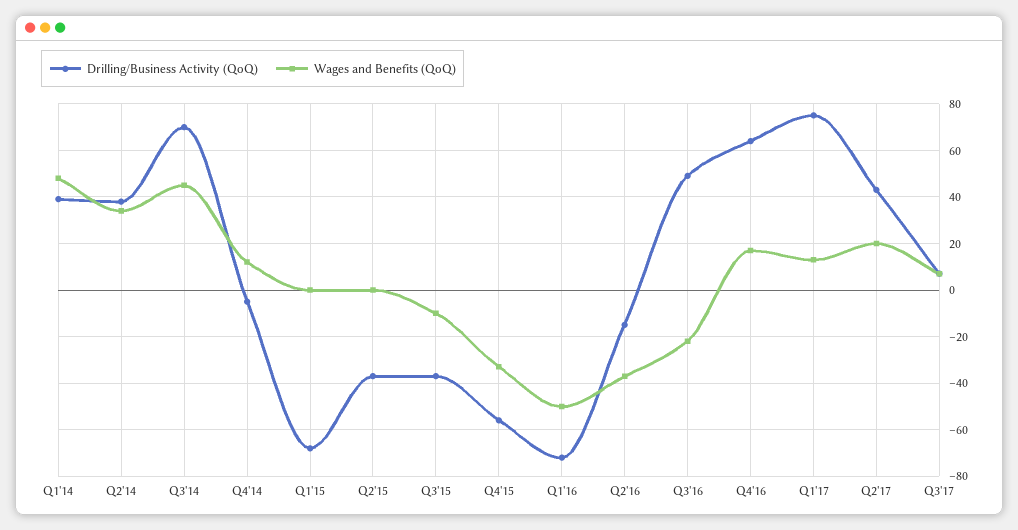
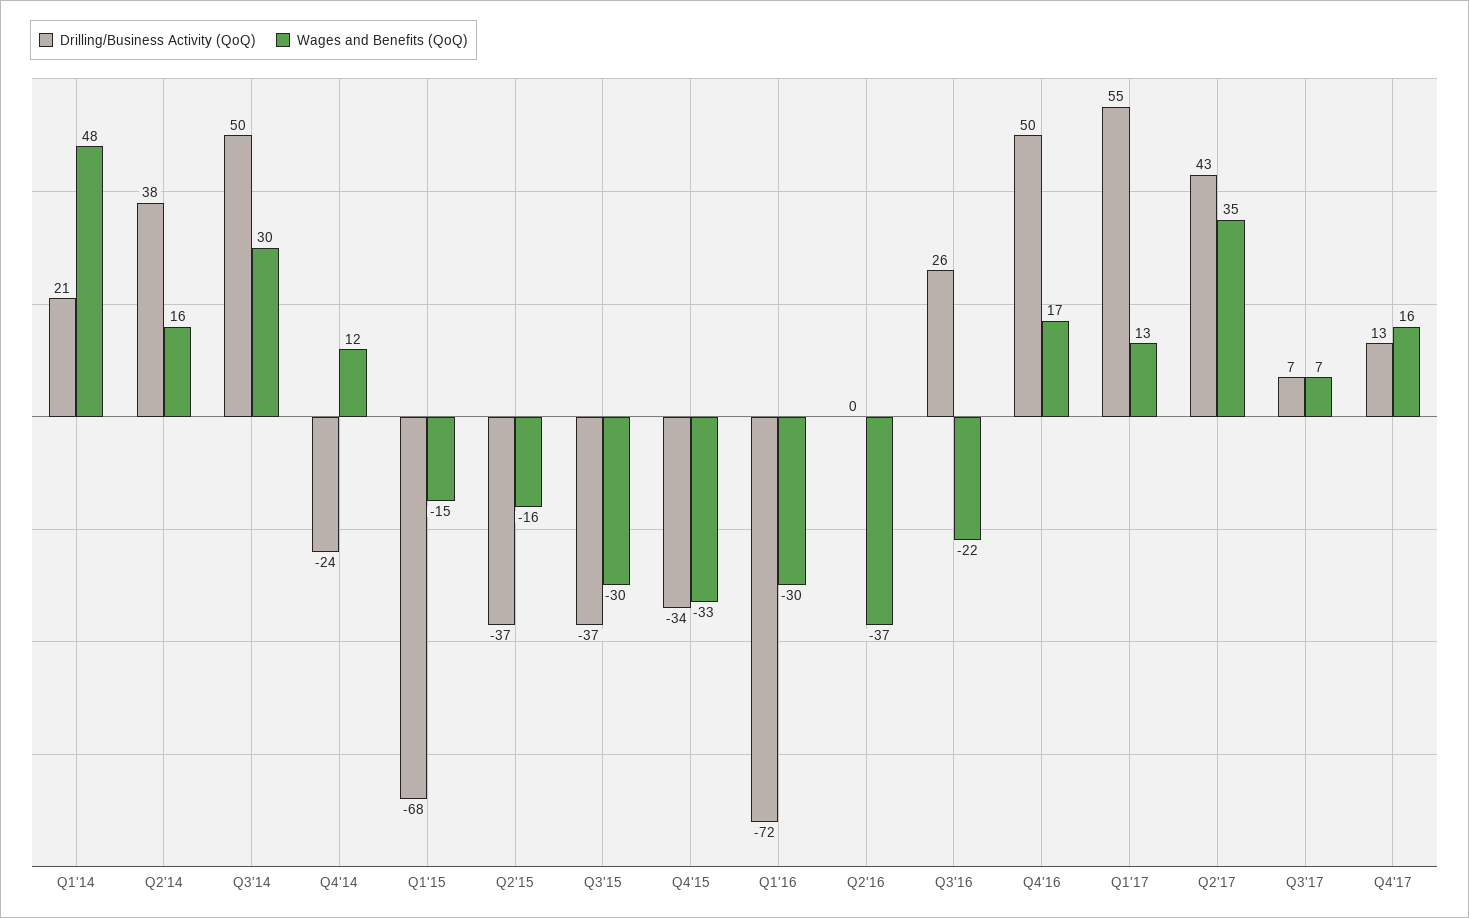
Drilling/Business Activity (QoQ), Q1'14: 40 -> 21
Wages and Benefits (QoQ), Q2'14: 35 -> 16
Drilling/Business Activity (QoQ), Q3'14: 70 -> 50
Wages and Benefits (QoQ), Q3'14: 45 -> 30
Drilling/Business Activity (QoQ), Q4'14: -5 -> -24
Wages and Benefits (QoQ), Q1'15: 0 -> -15
Wages and Benefits (QoQ), Q2'15: 0 -> -16
Wages and Benefits (QoQ), Q3'15: -10 -> -30
Drilling/Business Activity (QoQ), Q4'15: -55 -> -34
Wages and Benefits (QoQ), Q1'16: -50 -> -30
Drilling/Business Activity (QoQ), Q2'16: -15 -> 0
Drilling/Business Activity (QoQ), Q3'16: 50 -> 26
Drilling/Business Activity (QoQ), Q4'16: 65 -> 50
Drilling/Business Activity (QoQ), Q1'17: 75 -> 55
Wages and Benefits (QoQ), Q2'17: 20 -> 35
Drilling/Business Activity (QoQ), Q4'17: none -> 13
Wages and Benefits (QoQ), Q4'17: none -> 16

